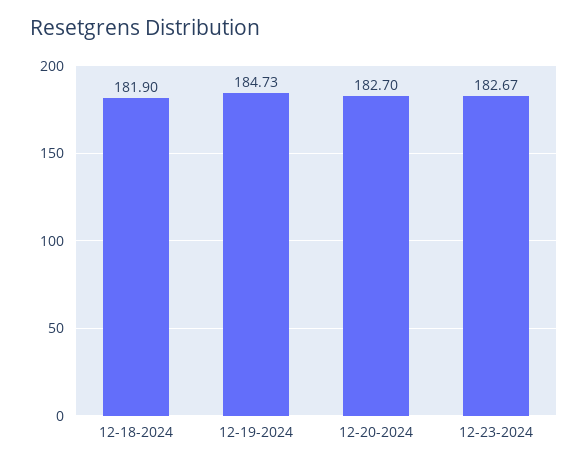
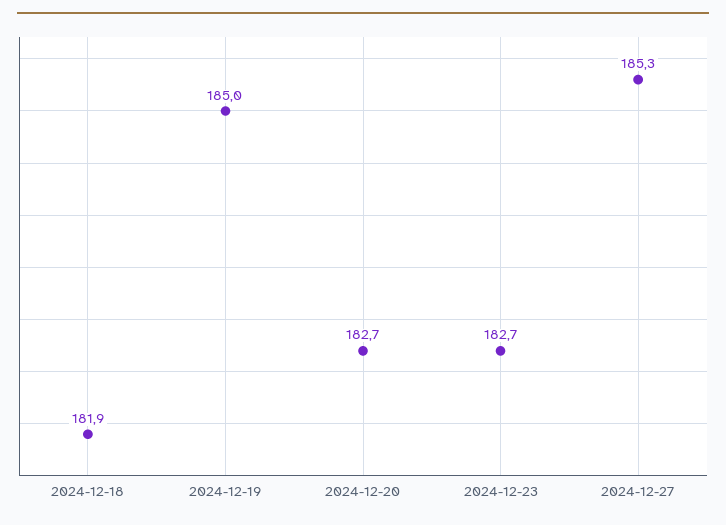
12-19-2024: 184.73 -> 185
2024-12-27: none -> 185.3

